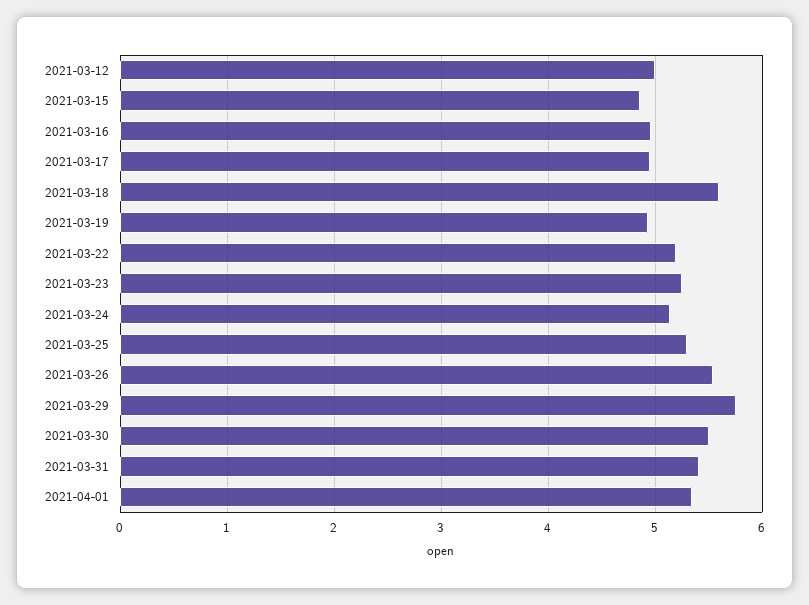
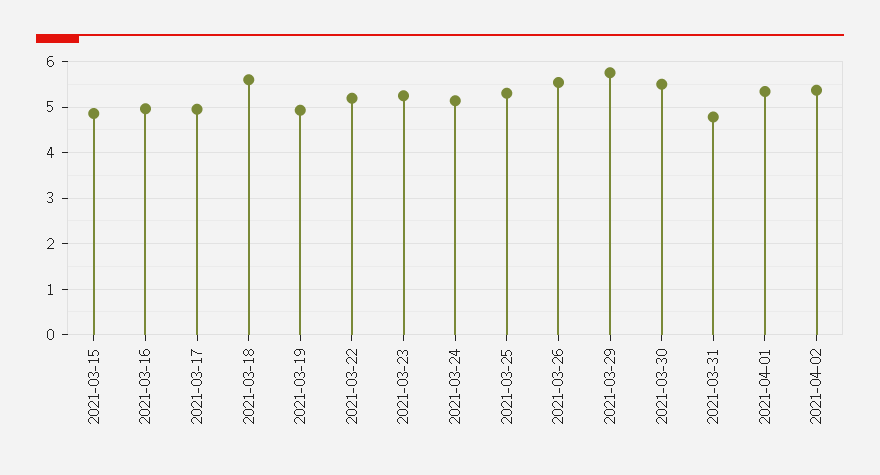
2021-03-12: 5 -> none
2021-03-31: 5.4 -> 4.8
2021-04-02: none -> 5.4

